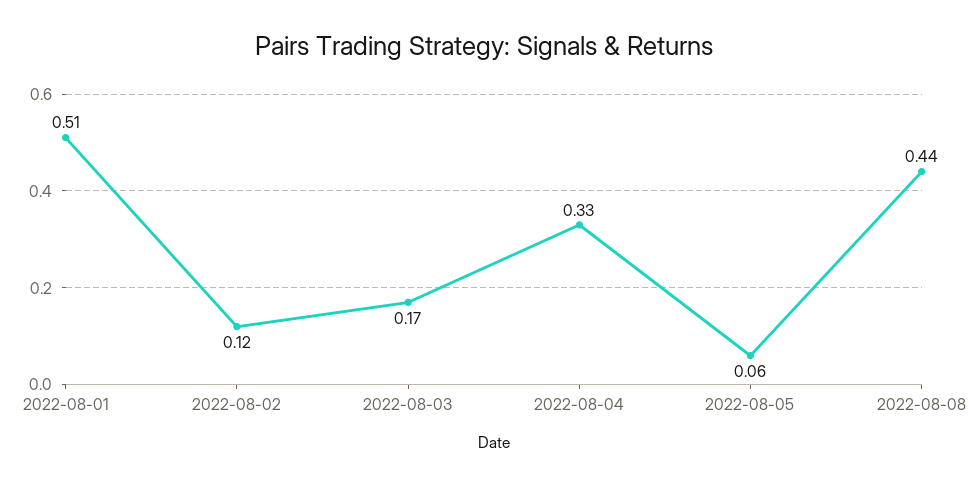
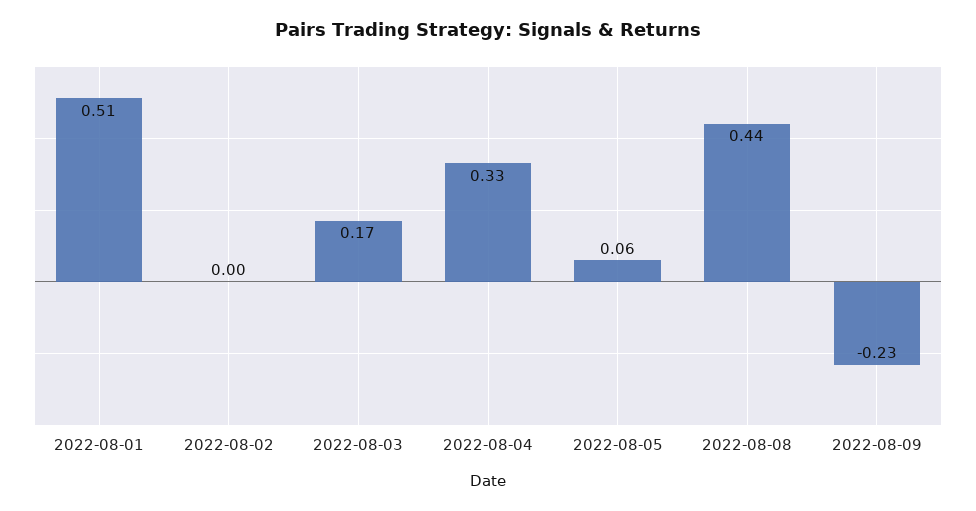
2022-08-02: 0.12 -> 0
2022-08-09: none -> -0.23

